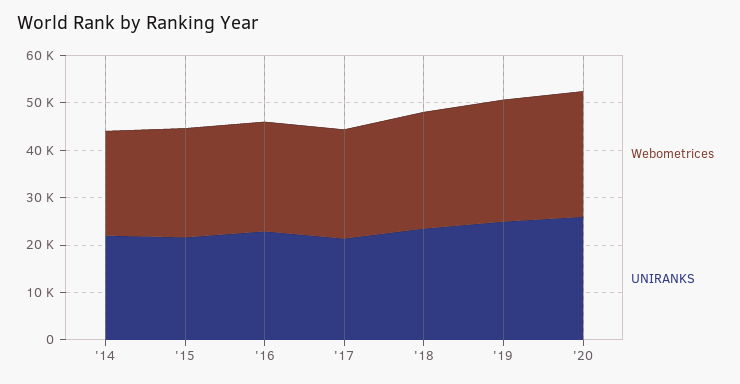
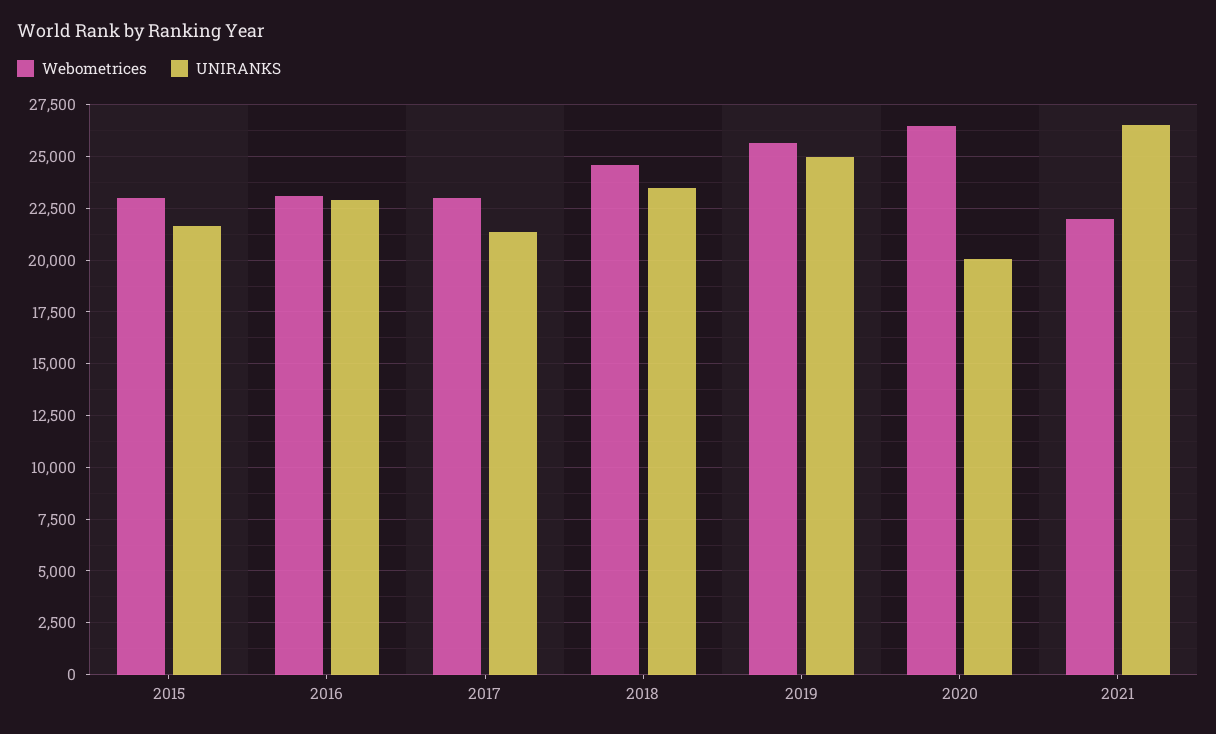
Webometrices, '14: 22000 -> none
UNIRANKS, '14: 22000 -> none
UNIRANKS, '20: 26000 -> 20000
Webometrices, 2021: none -> 22000
UNIRANKS, 2021: none -> 26500

